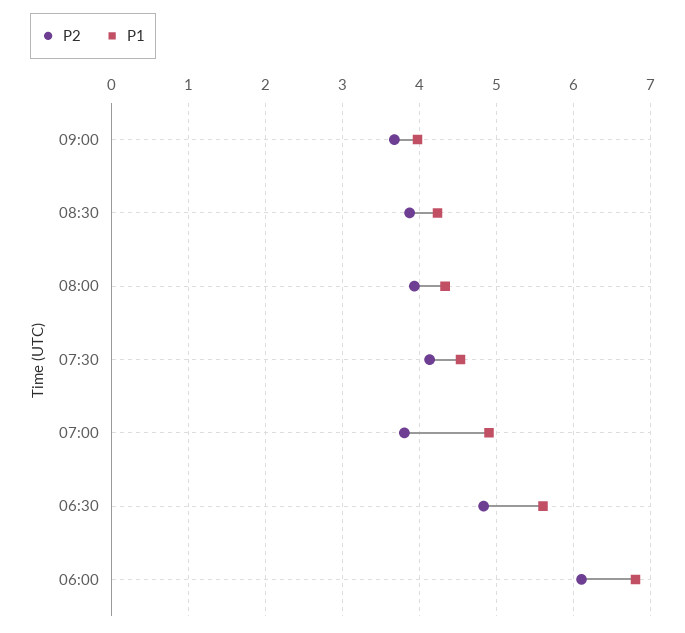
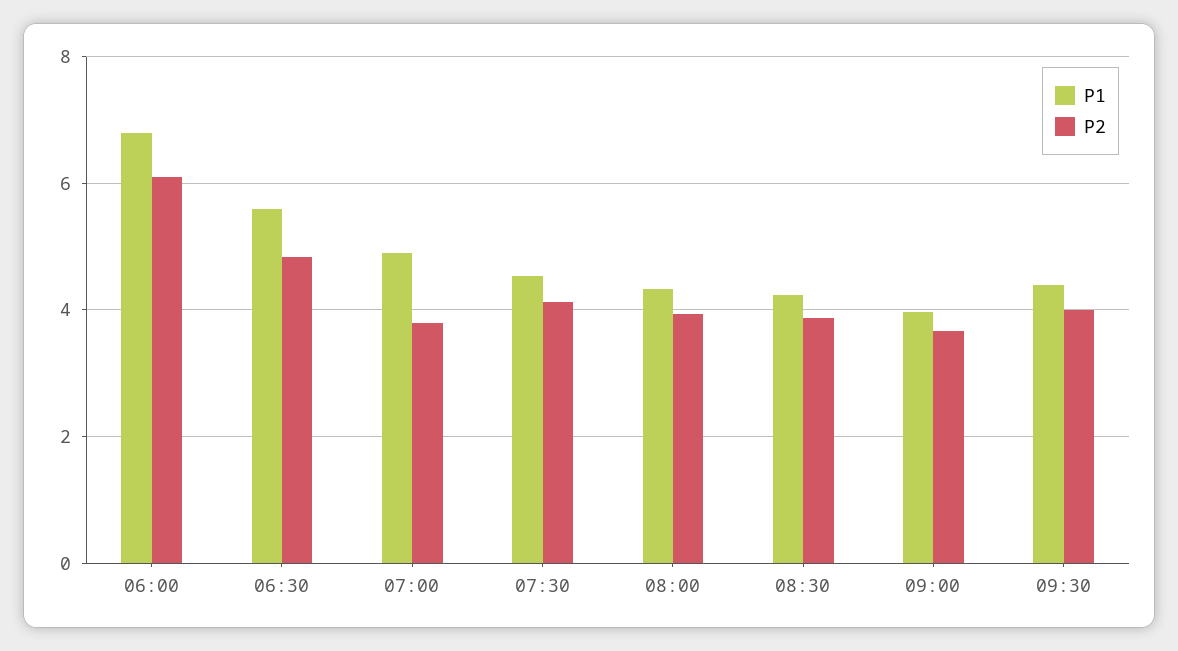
P1, 09:30: none -> 4.4
P2, 09:30: none -> 4

